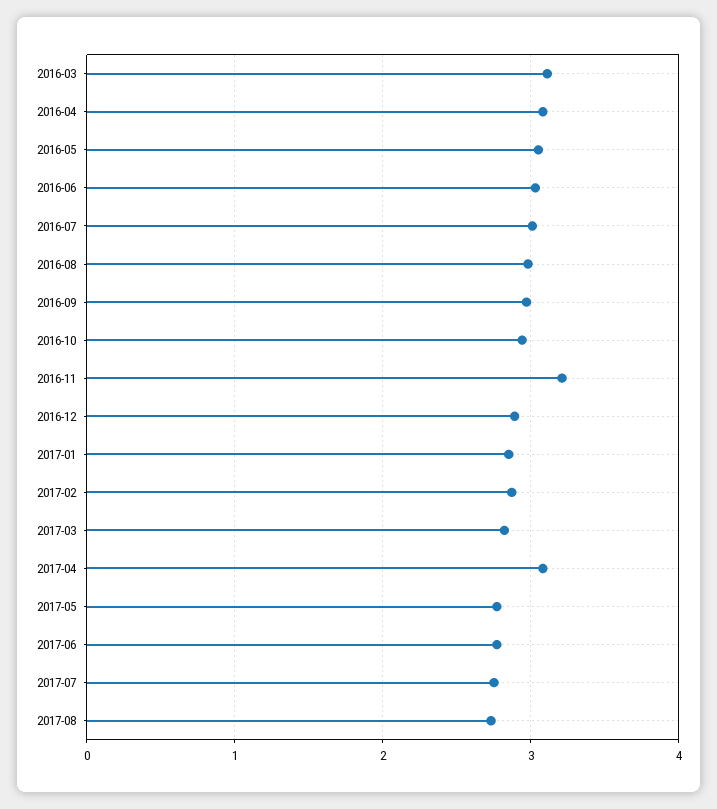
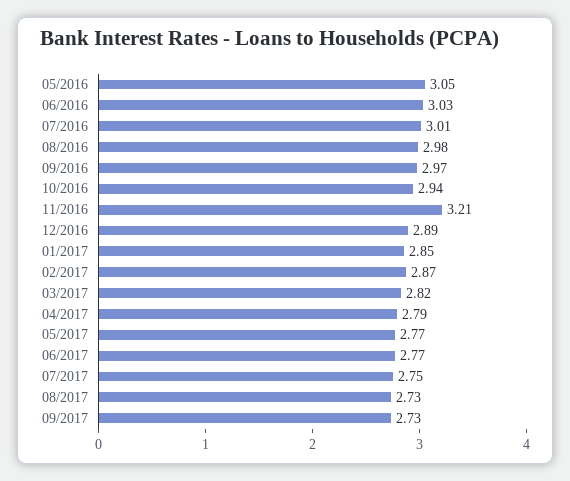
2016-03: 3.1 -> none
2016-04: 3.1 -> none
2017-04: 3.1 -> 2.79
09/2017: none -> 2.73

